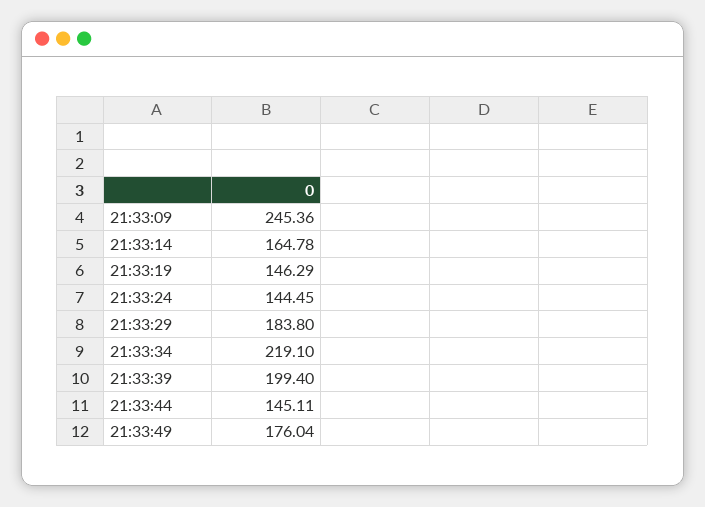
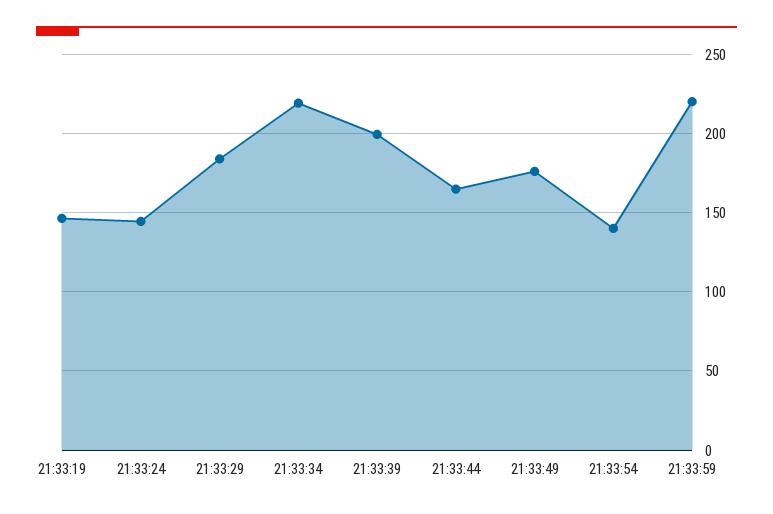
21:33:09: 245.36 -> none
21:33:14: 164.78 -> none
21:33:44: 145.11 -> 165
21:33:54: none -> 140
21:33:59: none -> 220

